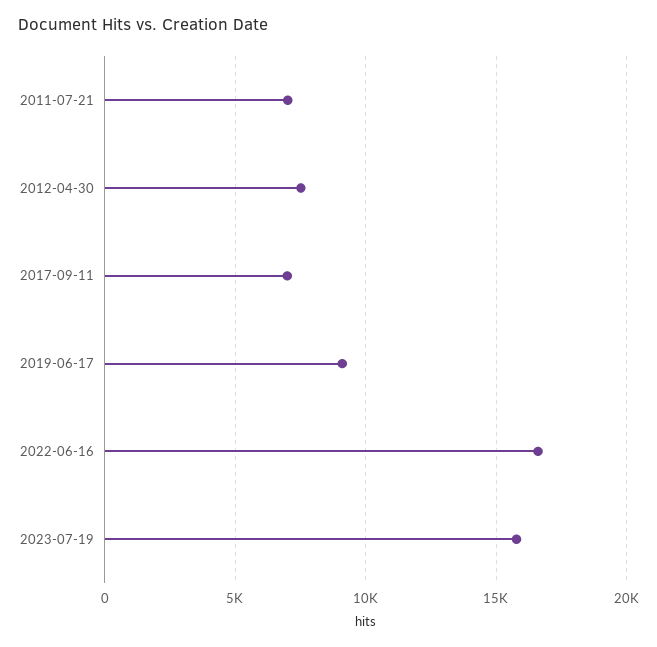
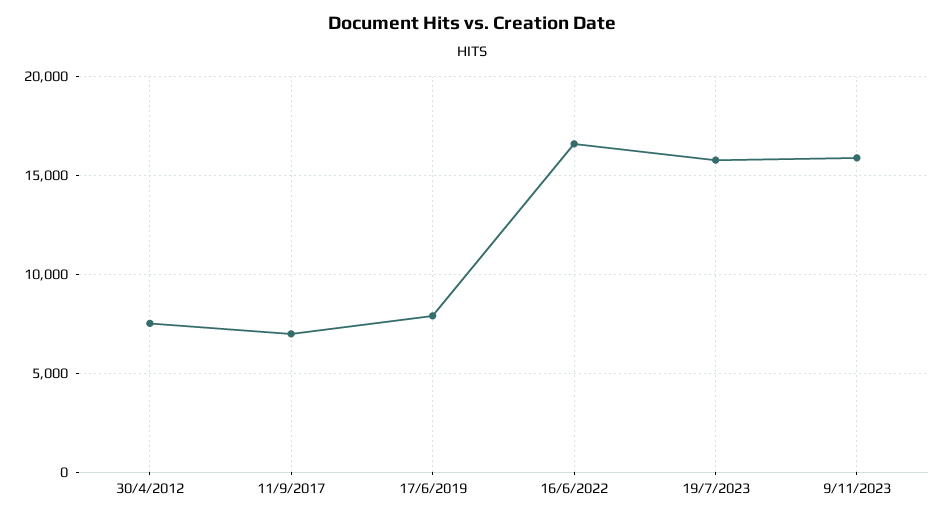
2011-07-21: 7000 -> none
2019-06-17: 9000 -> 8000
9/11/2023: none -> 16000

